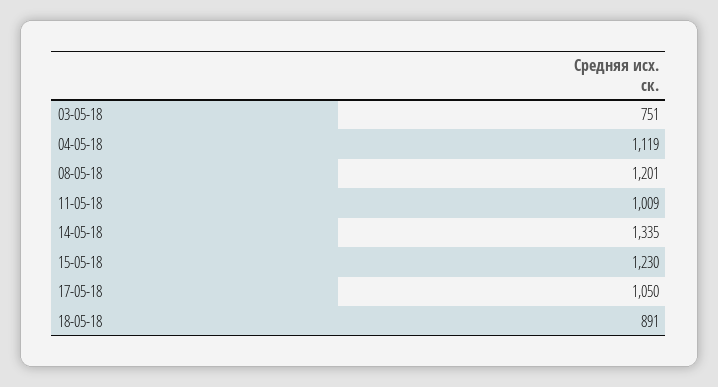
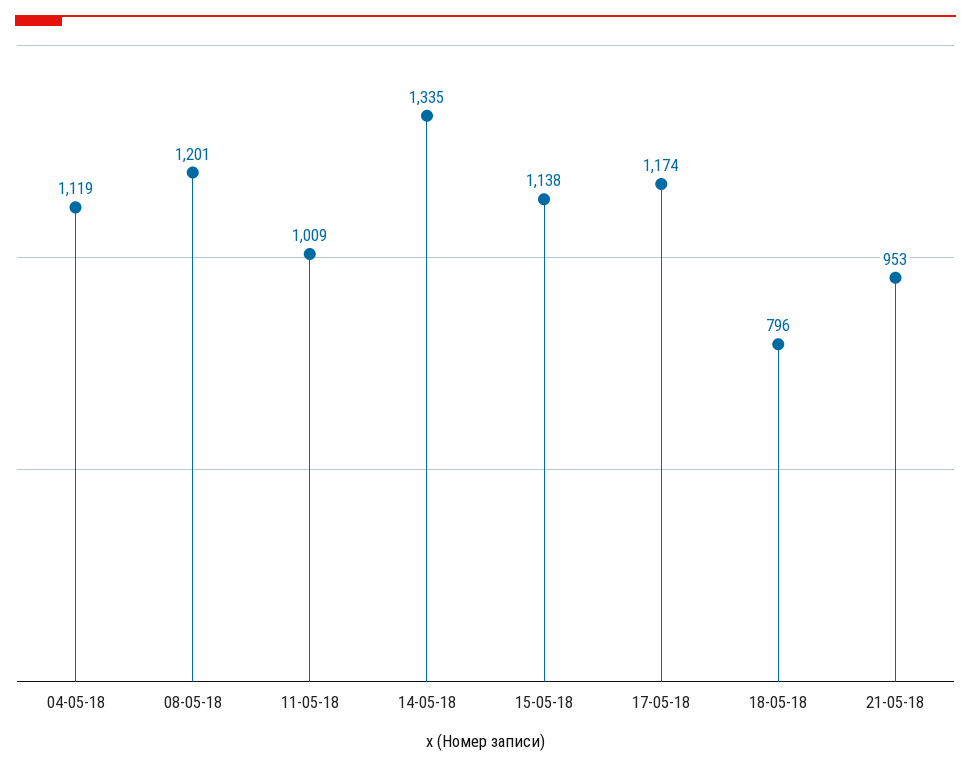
03-05-18: 751 -> none
15-05-18: 1230 -> 1138
17-05-18: 1050 -> 1174
18-05-18: 891 -> 796
21-05-18: none -> 953

